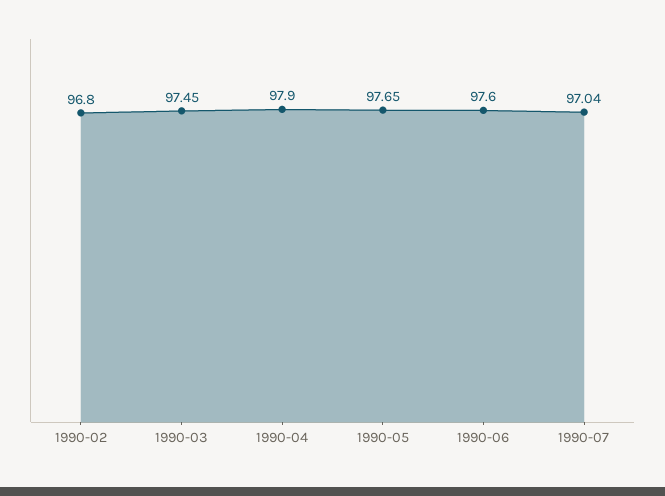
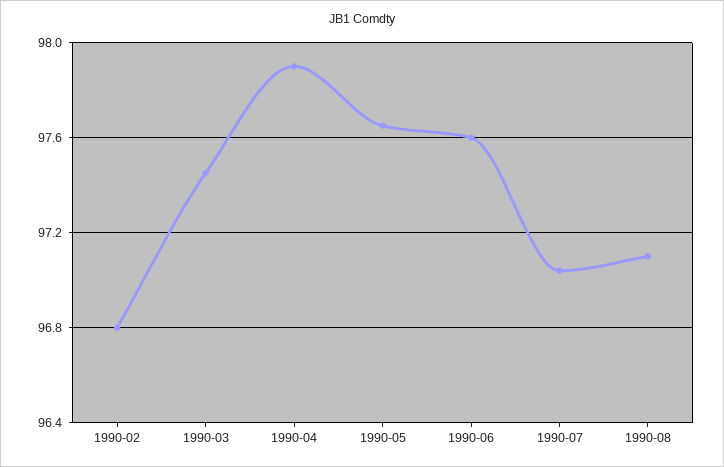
1990-08: none -> 97.1

